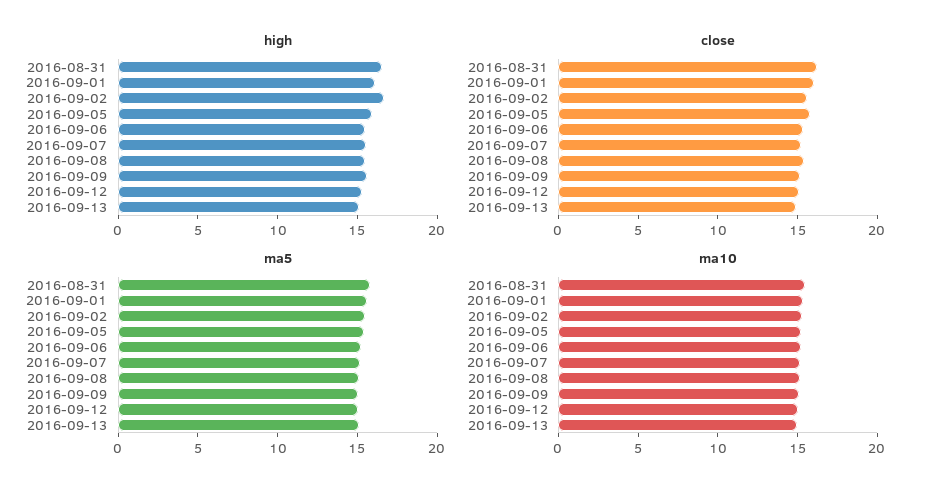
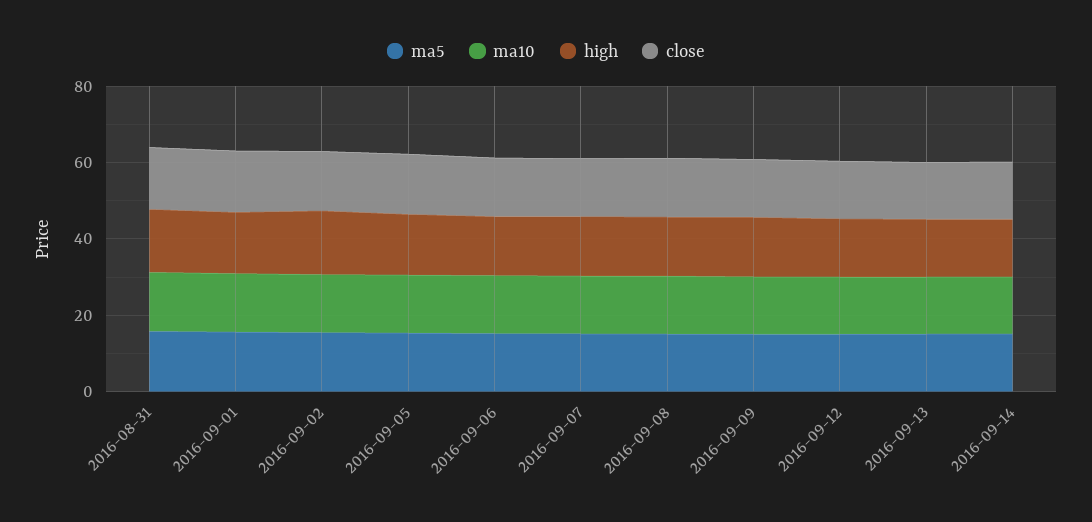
ma5, 2016-09-14: none -> 15
ma10, 2016-09-14: none -> 15
high, 2016-09-14: none -> 15
close, 2016-09-14: none -> 15

